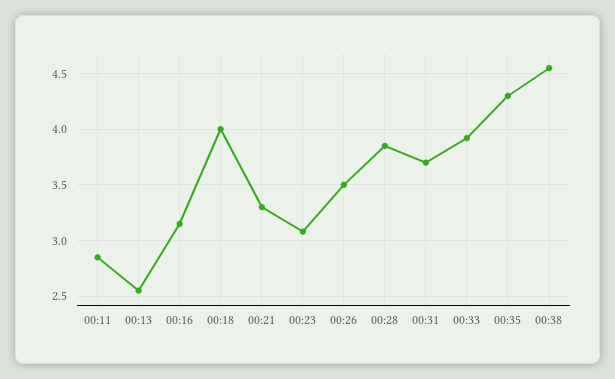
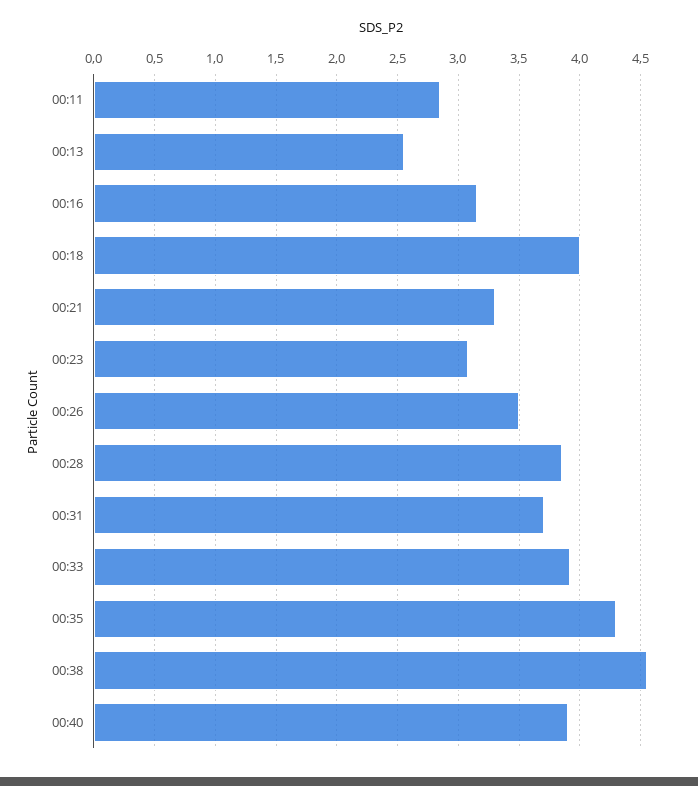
00:40: none -> 3.9

